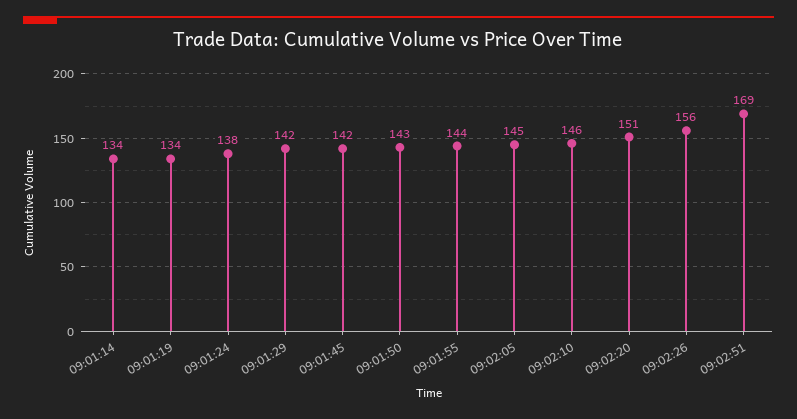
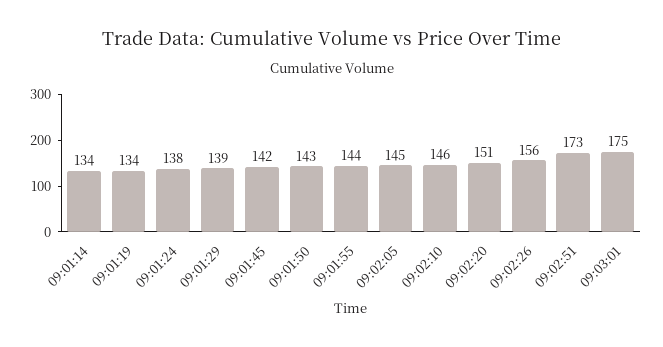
09:01:29: 142 -> 139
09:02:51: 169 -> 173
09:03:01: none -> 175

